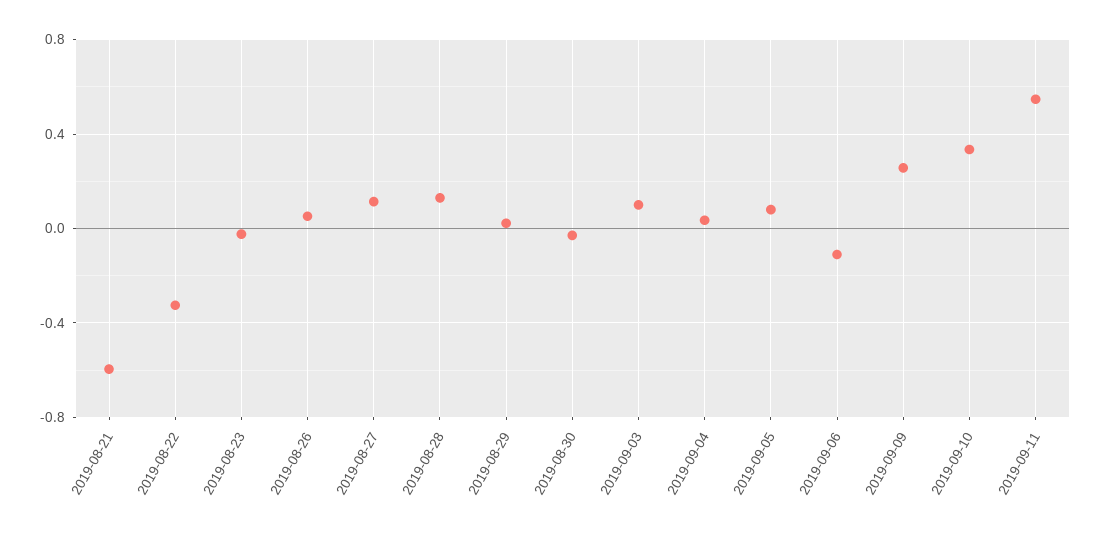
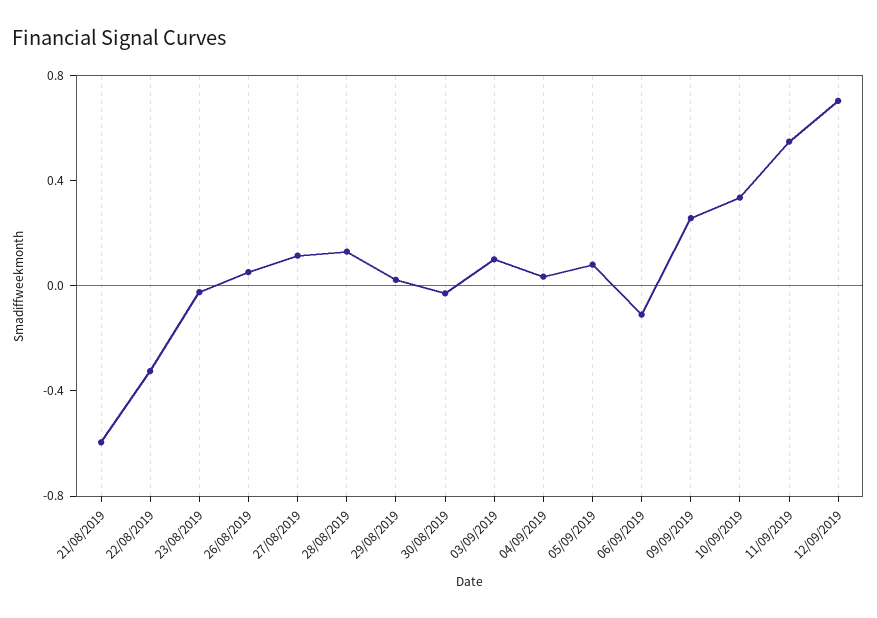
12/09/2019: none -> 0.7

